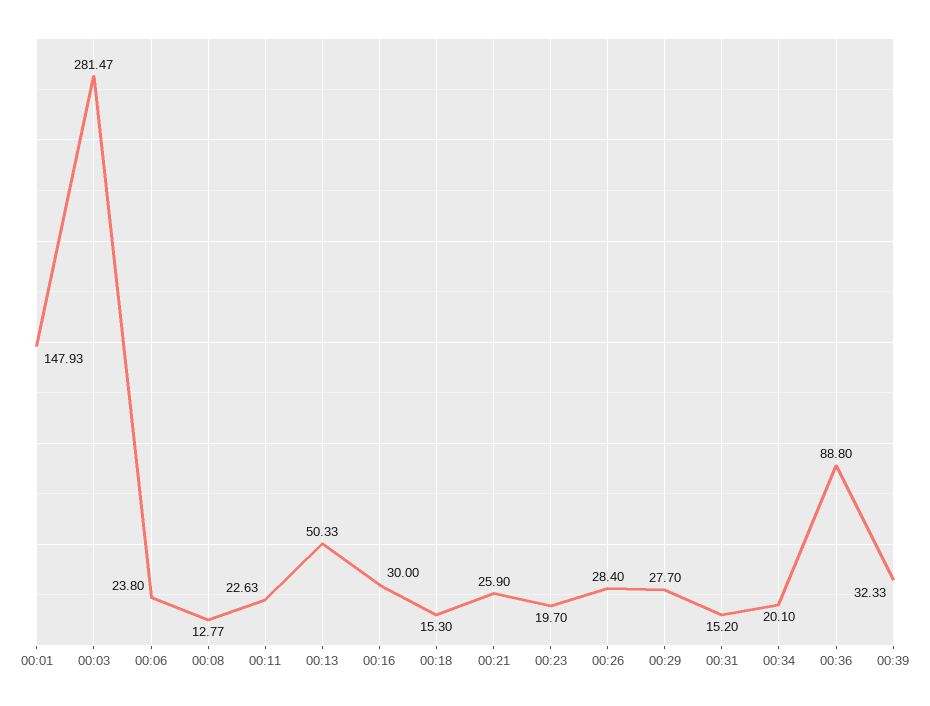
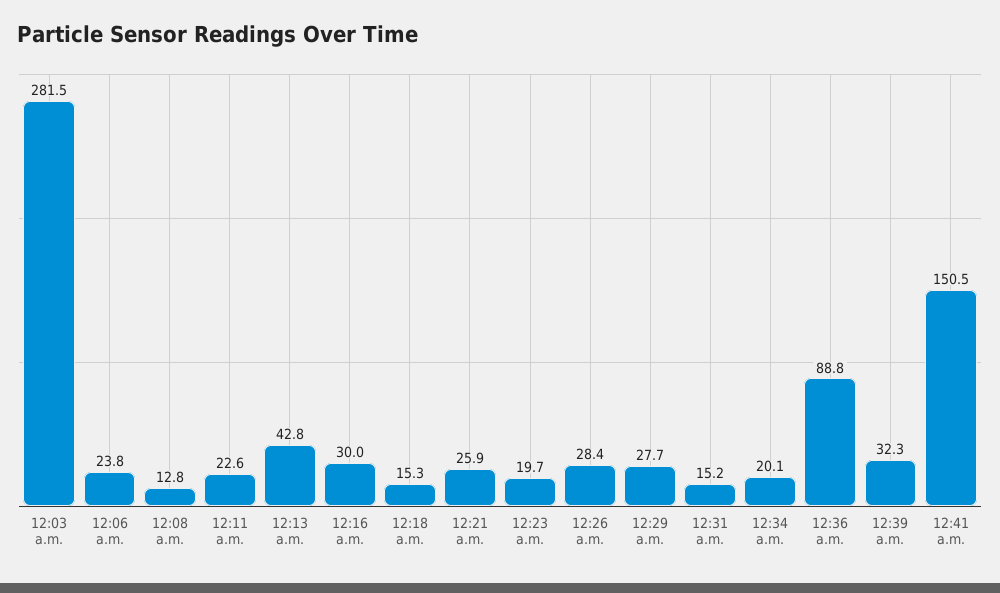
00:01: 147.93 -> none
00:13: 50.33 -> 42.8
12:41 a.m.: none -> 150.5

